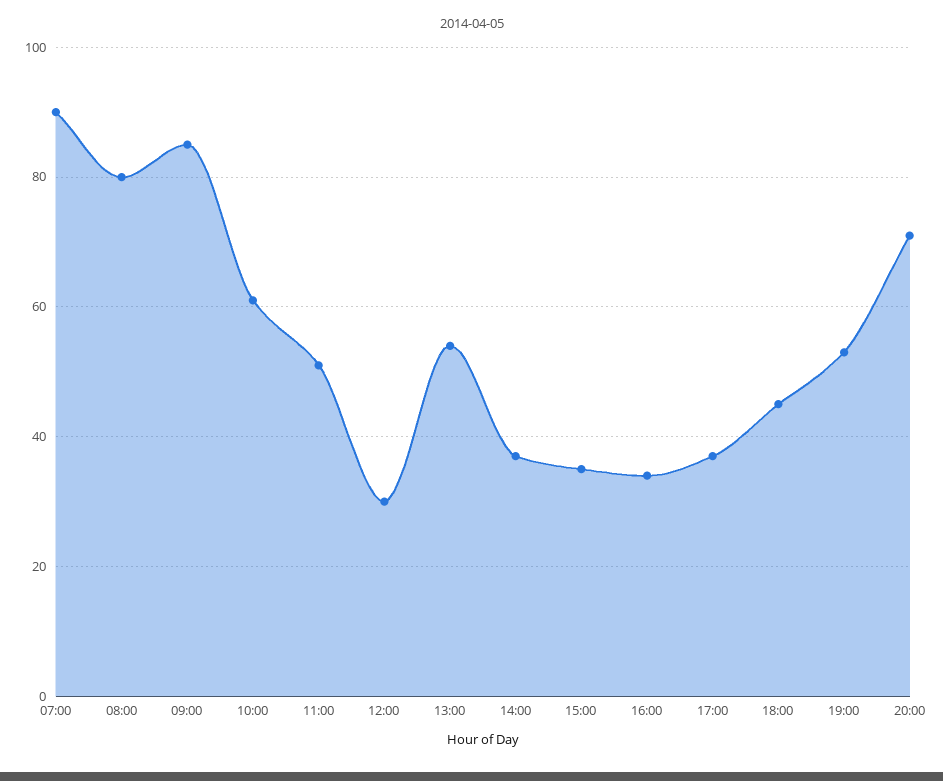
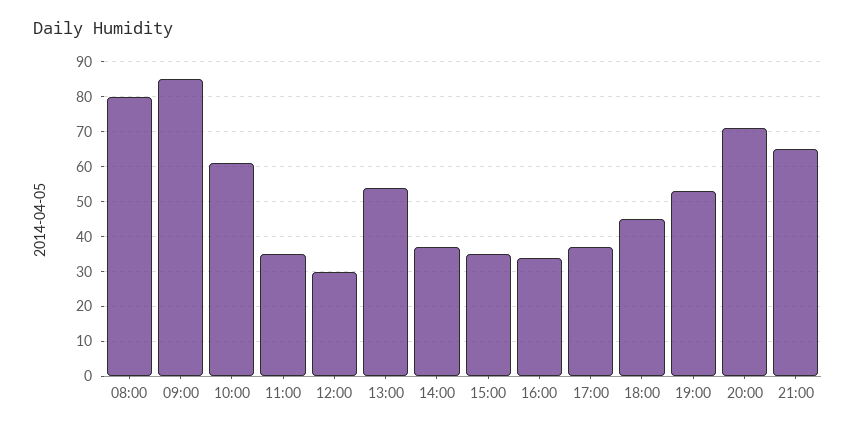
07:00: 90 -> none
11:00: 50 -> 35
21:00: none -> 65

